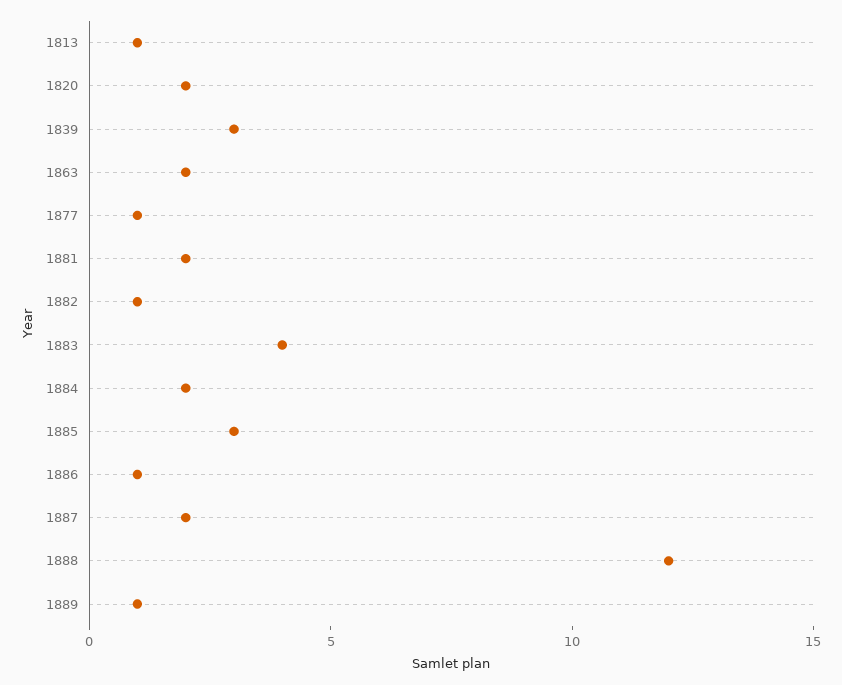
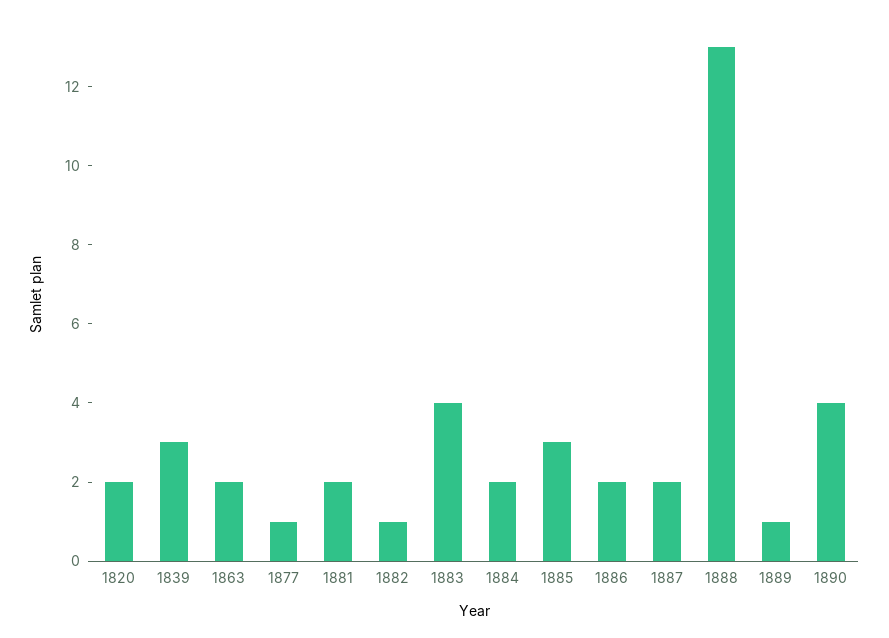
1813: 1 -> none
1886: 1 -> 2
1888: 12 -> 13
1890: none -> 4

